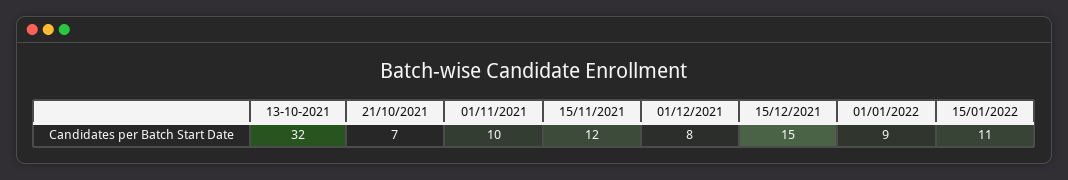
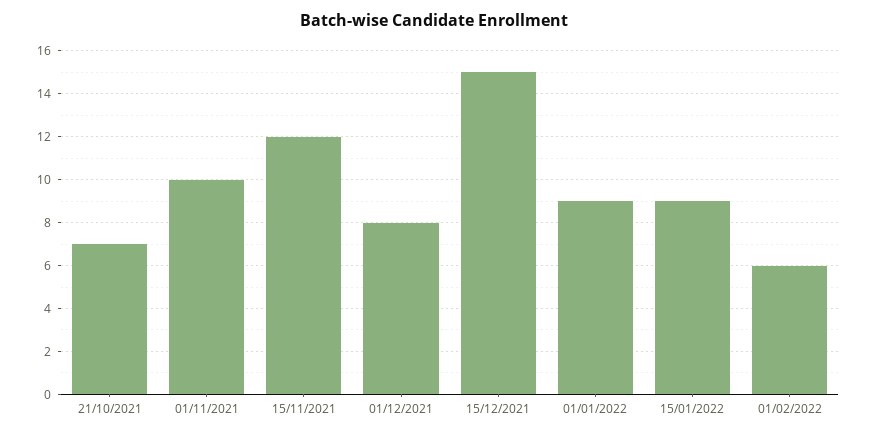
13-10-2021: 32 -> none
15/01/2022: 11 -> 9
01/02/2022: none -> 6

